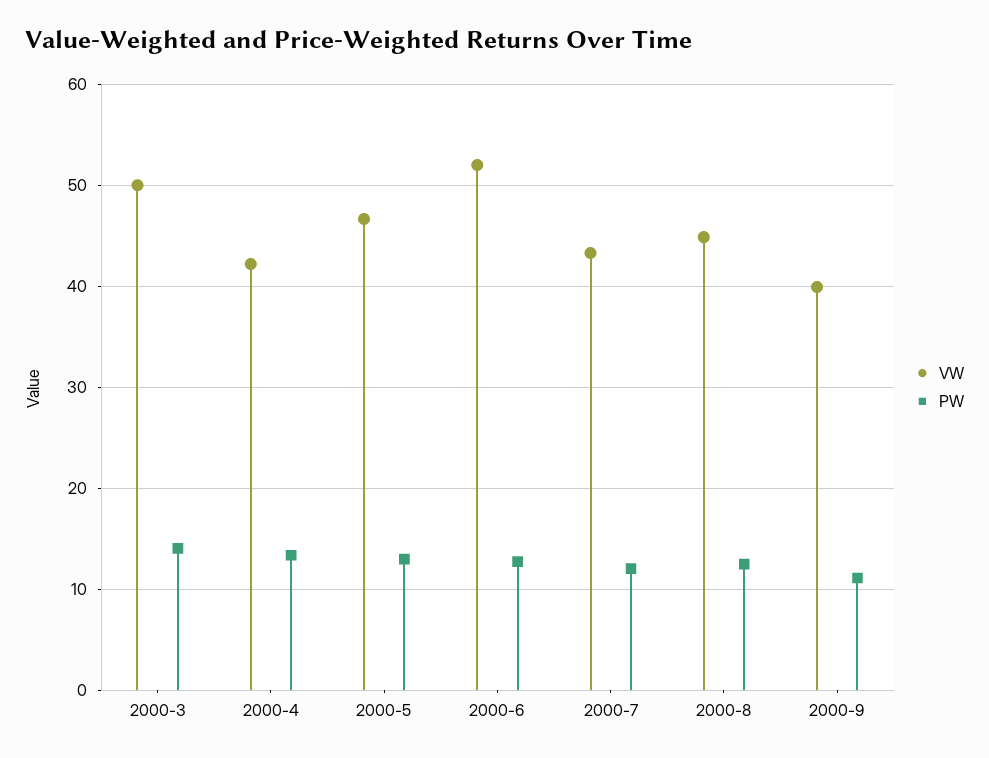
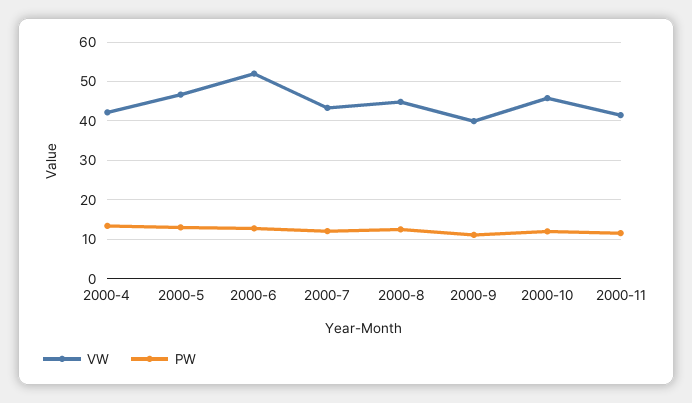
VW, 2000-3: 50 -> none
PW, 2000-3: 14 -> none
VW, 2000-10: none -> 46
PW, 2000-10: none -> 12
VW, 2000-11: none -> 42
PW, 2000-11: none -> 12

